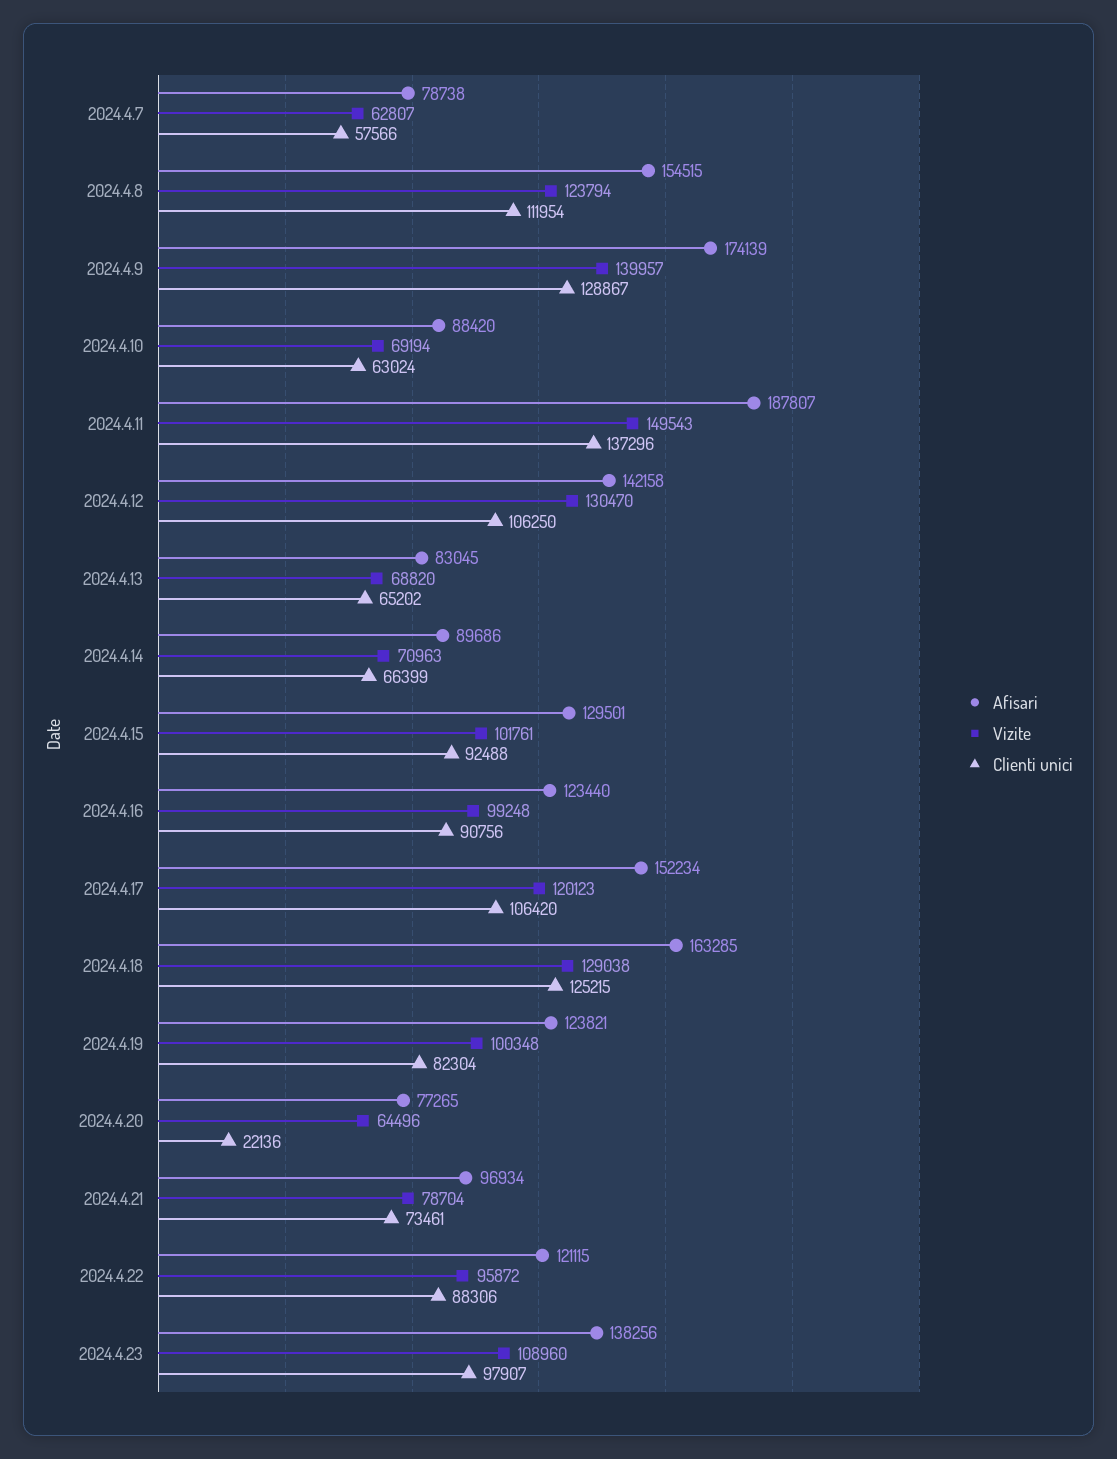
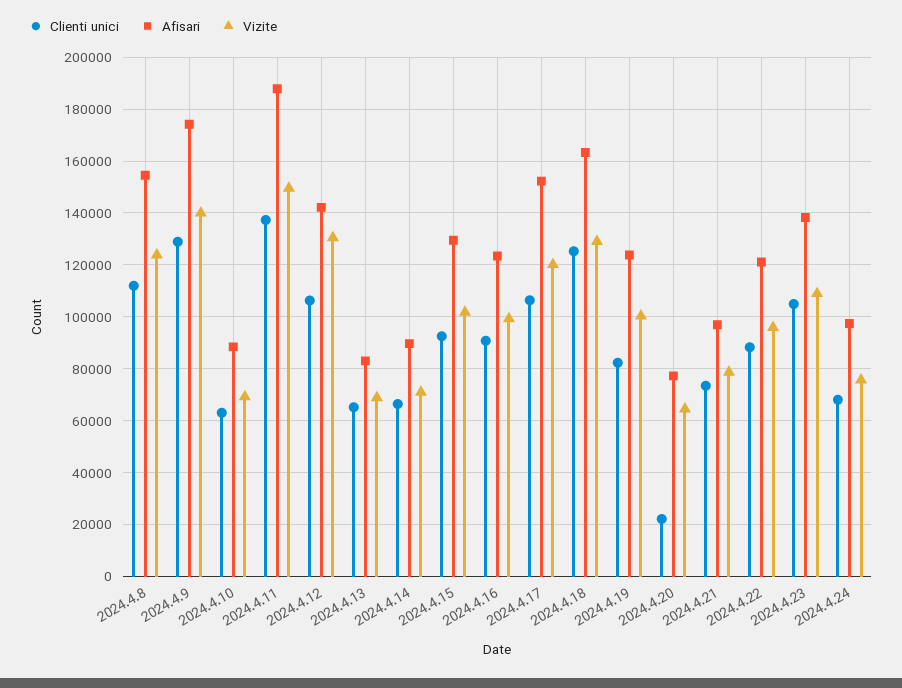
Afisari, 2024.4.7: 78738 -> none
Vizite, 2024.4.7: 62807 -> none
Clienti unici, 2024.4.7: 57566 -> none
Clienti unici, 2024.4.23: 97907 -> 105000
Clienti unici, 2024.4.24: none -> 67500
Afisari, 2024.4.24: none -> 97500
Vizite, 2024.4.24: none -> 75000

